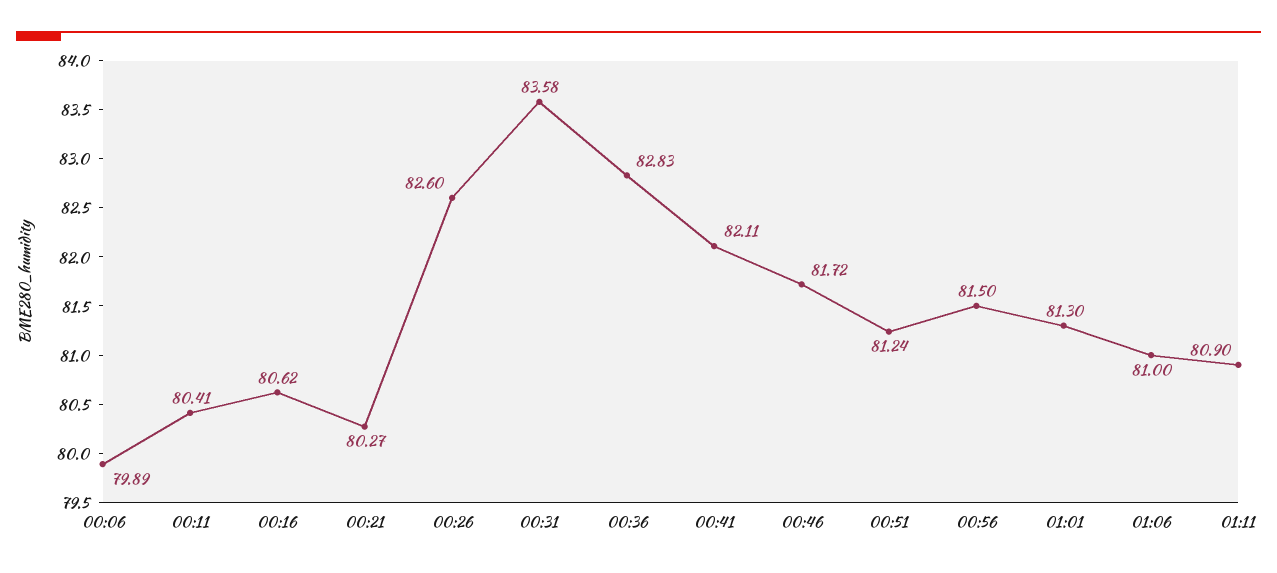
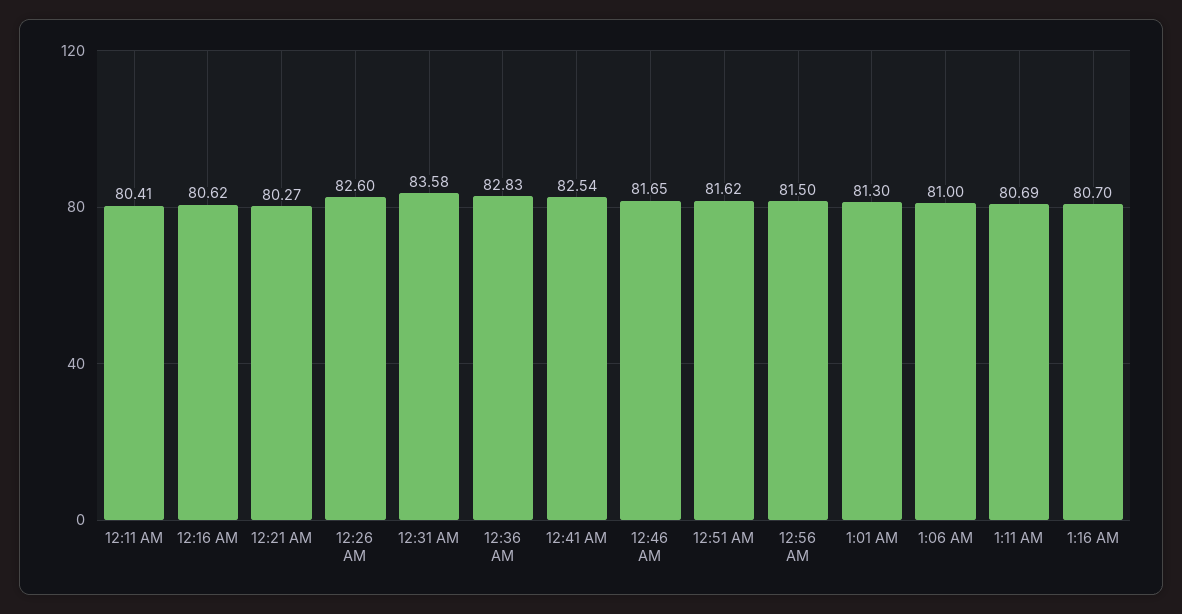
00:06: 79.89 -> none
00:41: 82.11 -> 82.54
00:46: 81.72 -> 81.65
00:51: 81.24 -> 81.62
01:11: 80.9 -> 80.69
1:16 AM: none -> 80.7

